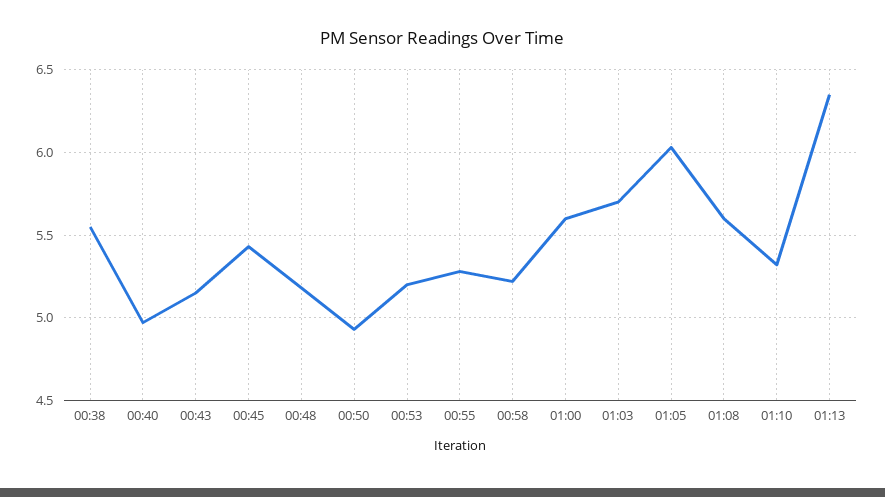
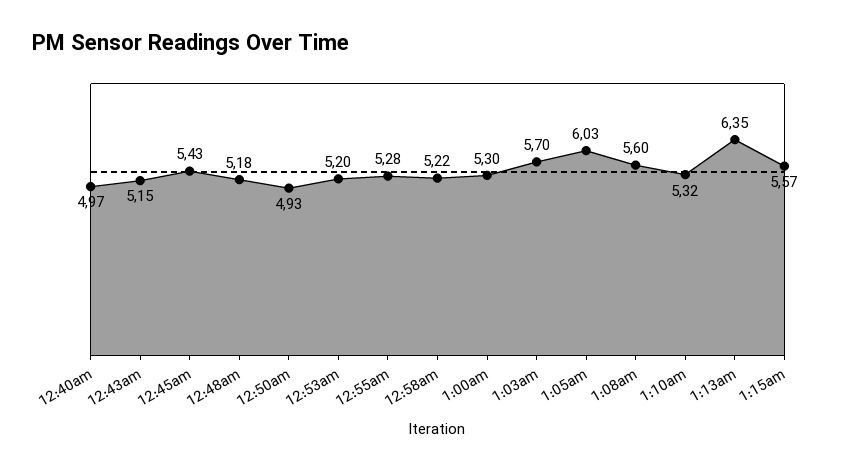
00:38: 5.55 -> none
01:00: 5.6 -> 5.3
1:15am: none -> 5.57

